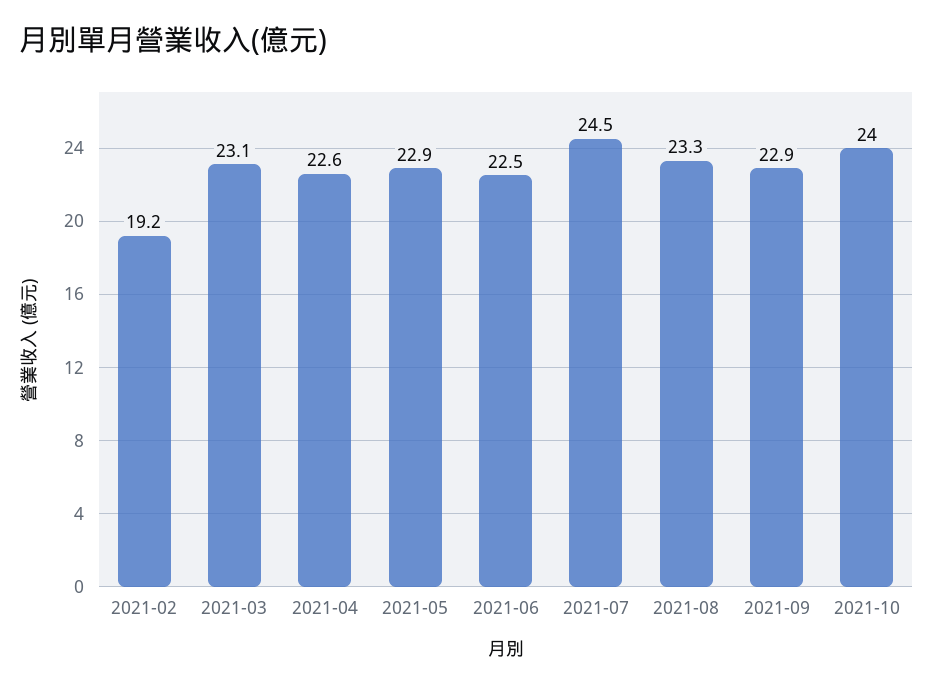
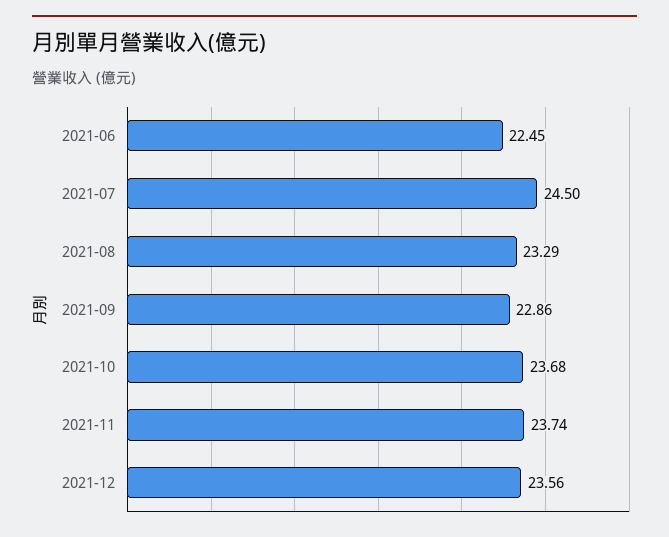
2021-02: 19.2 -> none
2021-03: 23.1 -> none
2021-04: 22.6 -> none
2021-05: 22.9 -> none
2021-10: 24 -> 23.68
2021-11: none -> 23.74
2021-12: none -> 23.56

